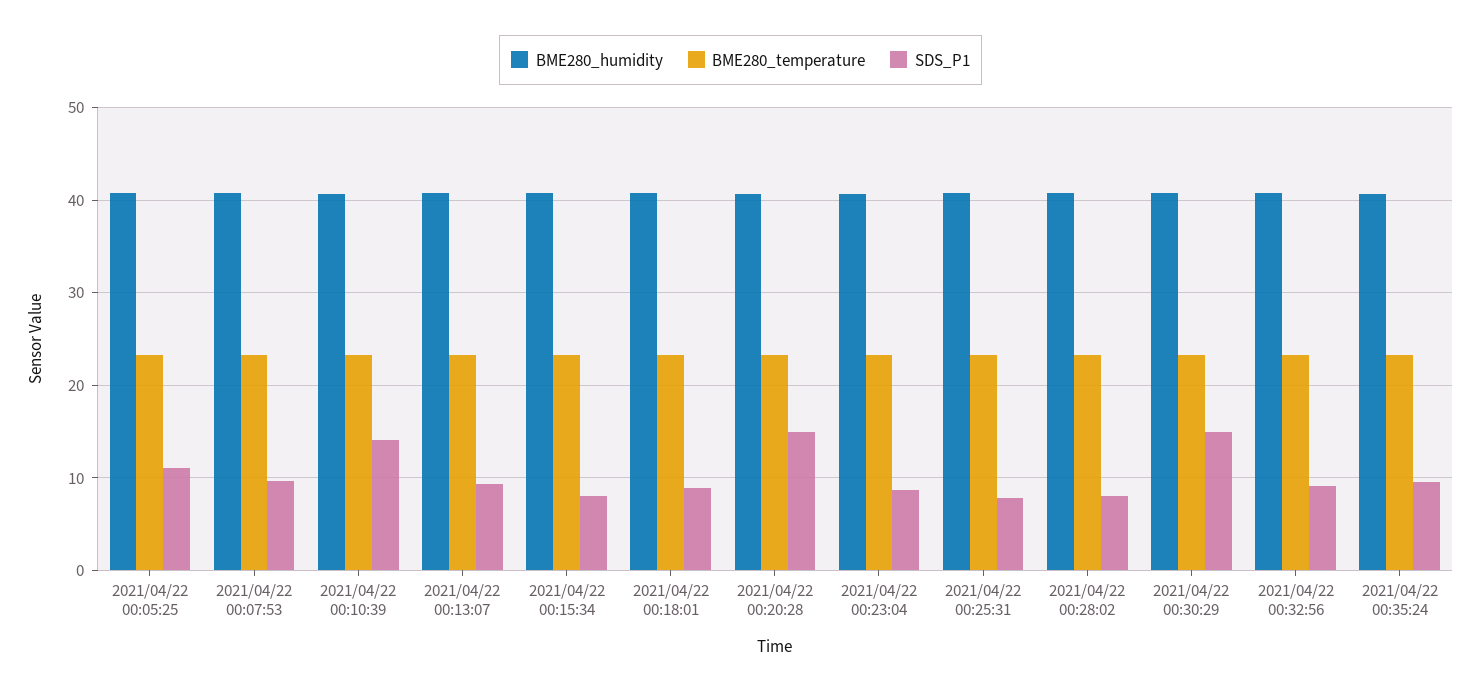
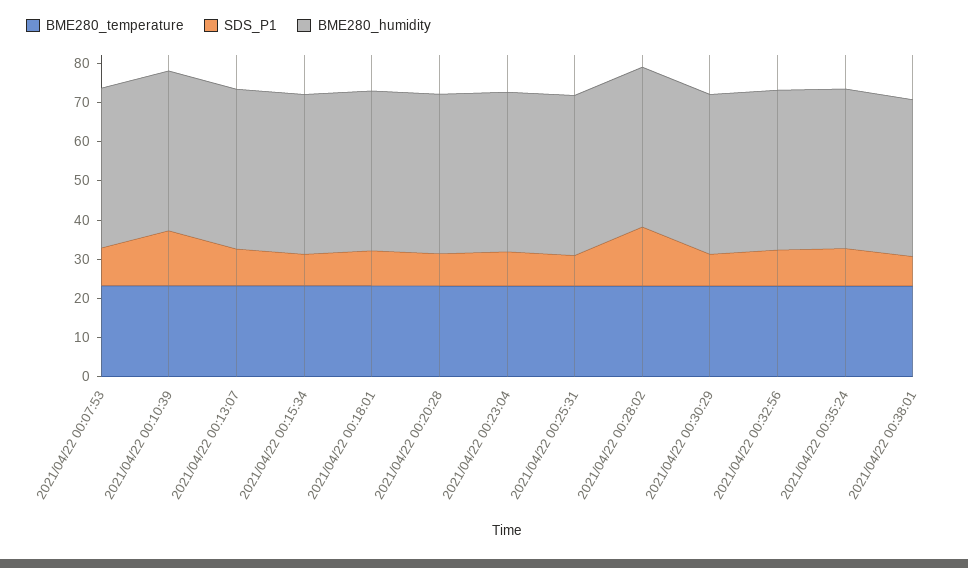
BME280_humidity, 2021/04/22 00:05:25: 41 -> none
BME280_temperature, 2021/04/22 00:05:25: 23 -> none
SDS_P1, 2021/04/22 00:05:25: 11 -> none
SDS_P1, 2021/04/22 00:20:28: 15 -> 7.5
SDS_P1, 2021/04/22 00:28:02: 8 -> 15
SDS_P1, 2021/04/22 00:30:29: 15 -> 7.5
BME280_temperature, 2021/04/22 00:38:01: none -> 22.5
SDS_P1, 2021/04/22 00:38:01: none -> 7.5
BME280_humidity, 2021/04/22 00:38:01: none -> 40

